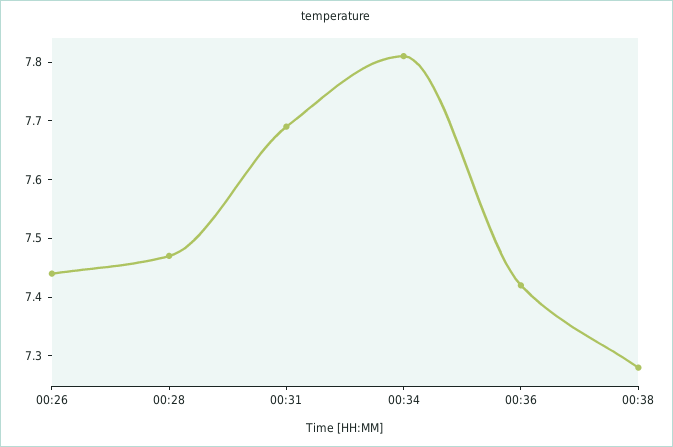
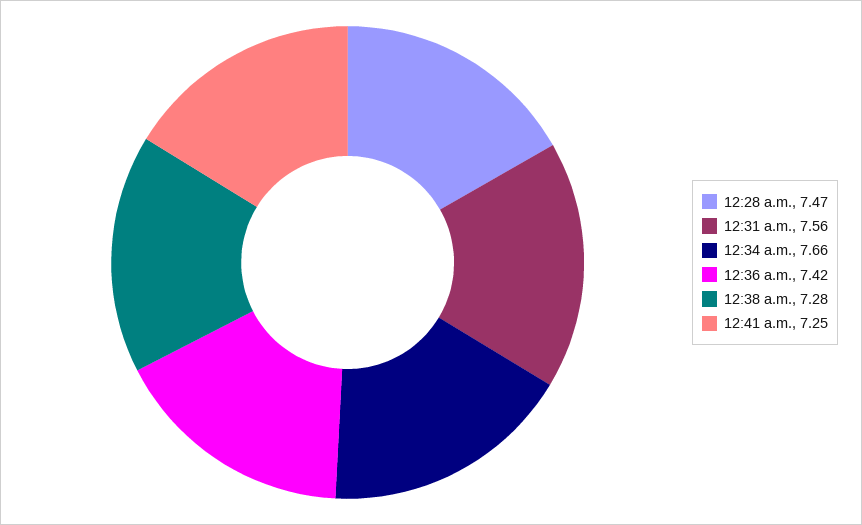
00:26: 7.45 -> none
00:31: 7.7 -> 7.56
00:34: 7.8 -> 7.66
12:41 a.m.: none -> 7.25

